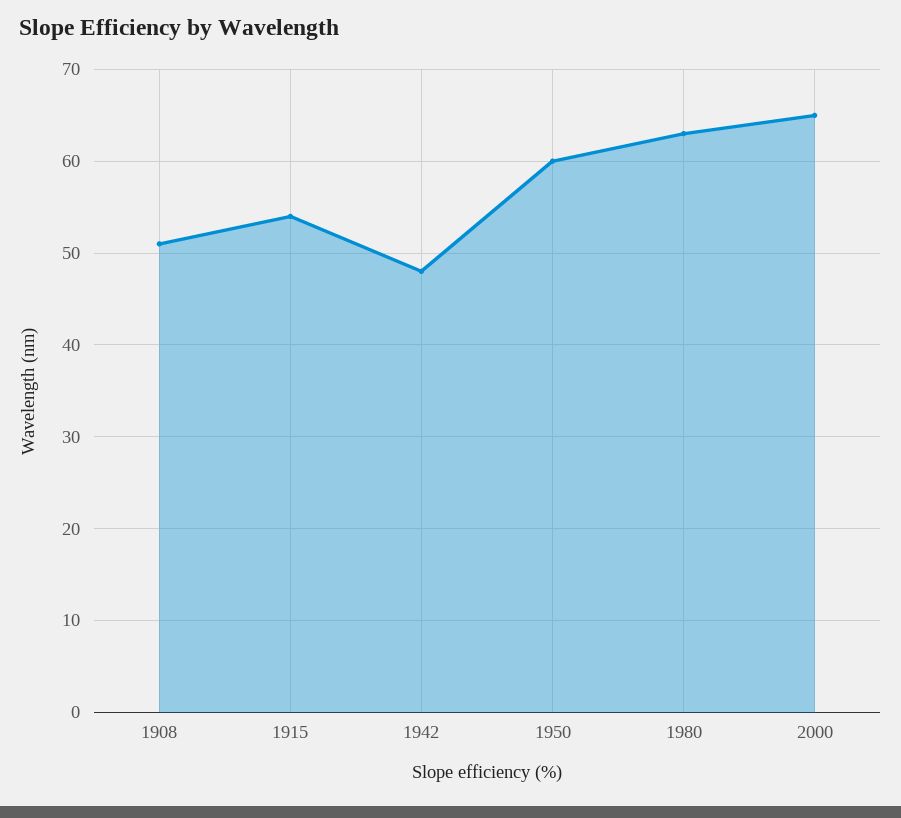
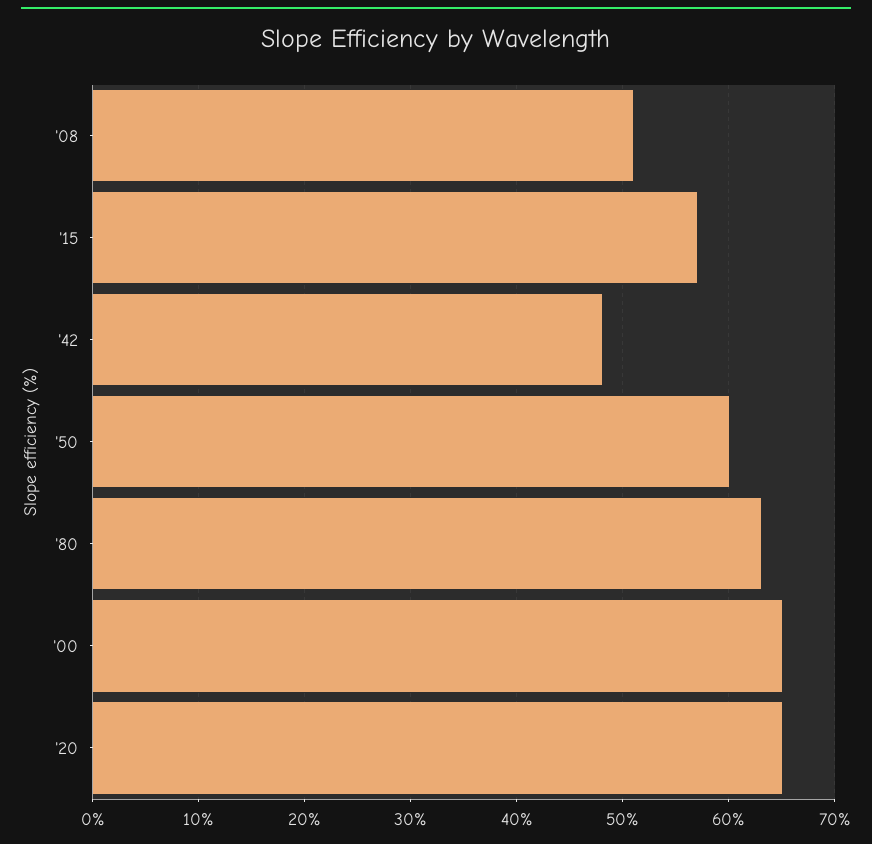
1915: 54 -> 57
'20: none -> 65

